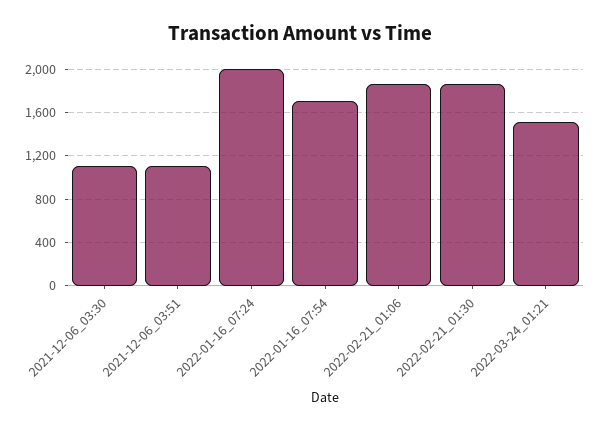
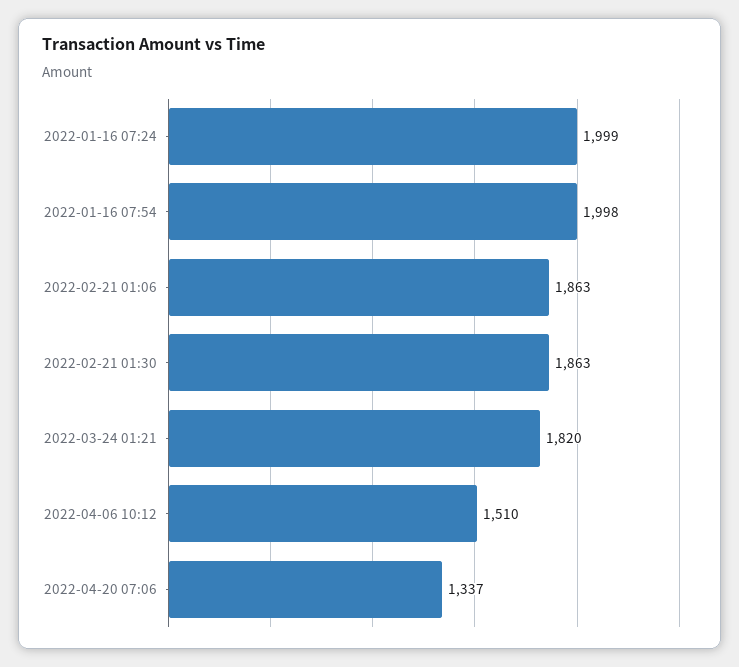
2021-12-06_03:30: 1100 -> none
2021-12-06_03:51: 1100 -> none
2022-01-16_07:54: 1700 -> 1998
2022-03-24_01:21: 1500 -> 1820
2022-04-06 10:12: none -> 1510
2022-04-20 07:06: none -> 1337

